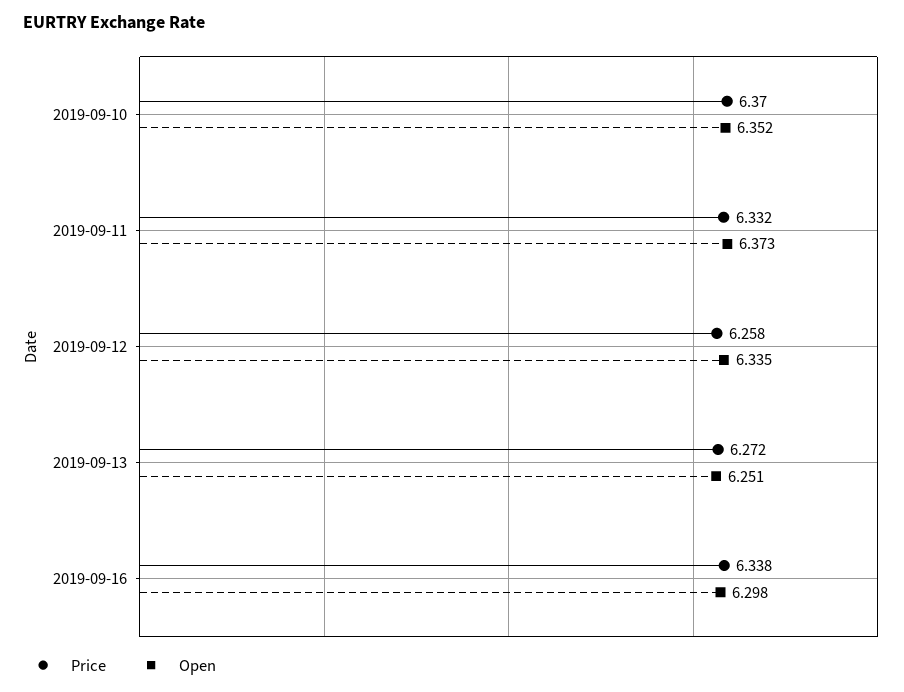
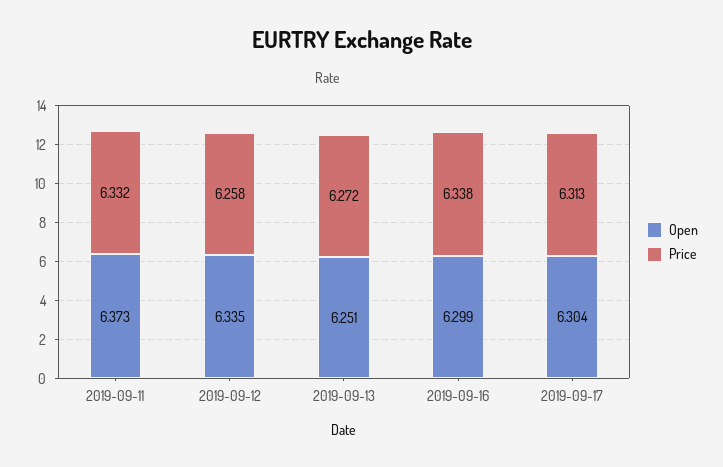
Price, 2019-09-10: 6.37 -> none
Open, 2019-09-10: 6.352 -> none
Open, 2019-09-16: 6.298 -> 6.299
Open, 2019-09-17: none -> 6.304
Price, 2019-09-17: none -> 6.313

